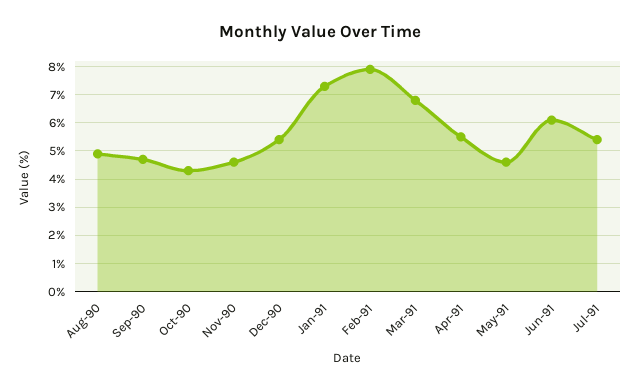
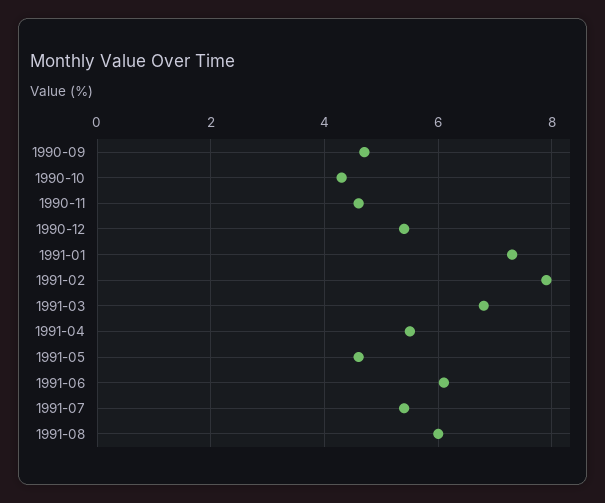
Aug-90: 5 -> none
1991-08: none -> 6

